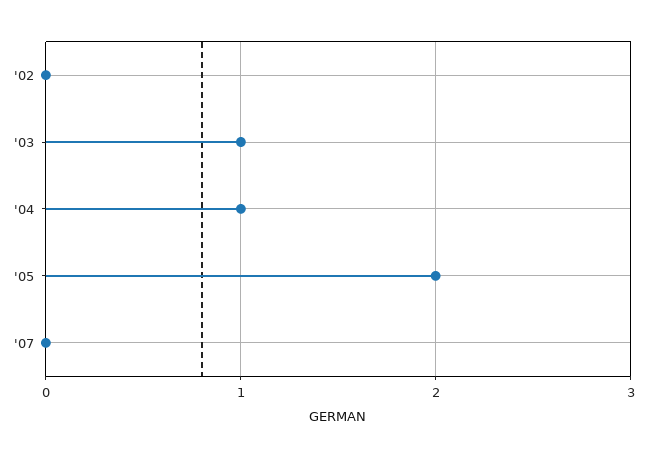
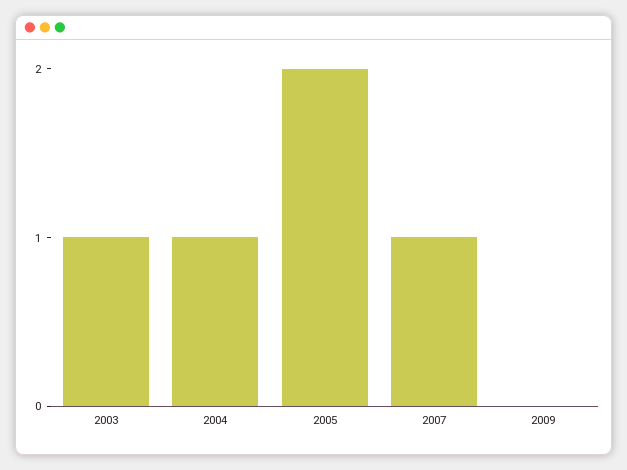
'02: 0 -> none
'07: 0 -> 1
2009: none -> 0

